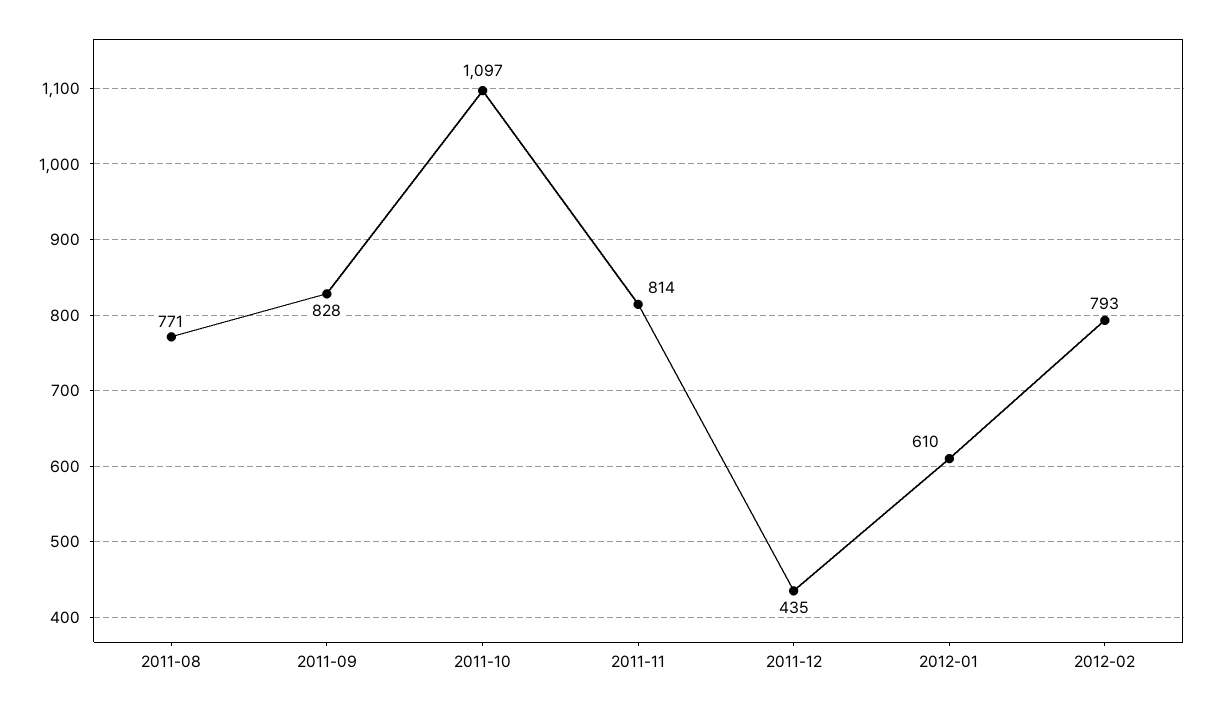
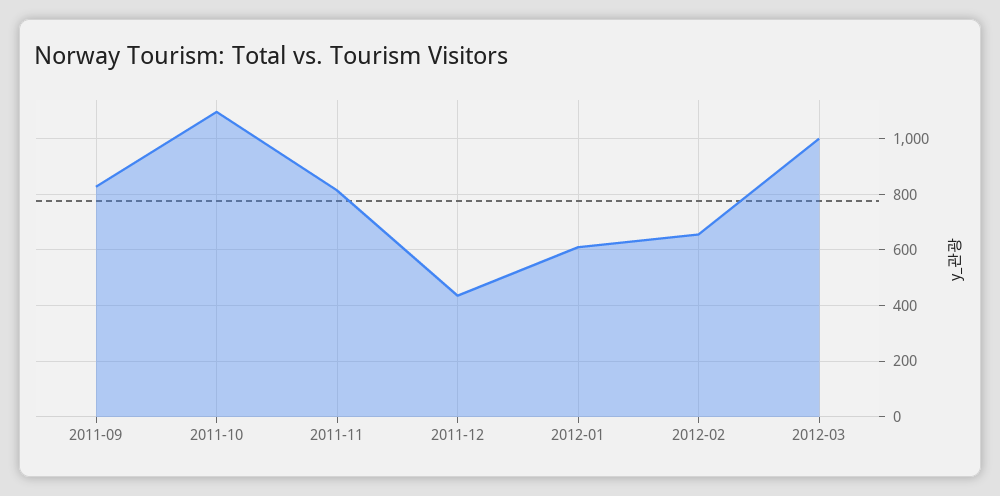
2011-08: 771 -> none
2012-02: 793 -> 650
2012-03: none -> 1000

